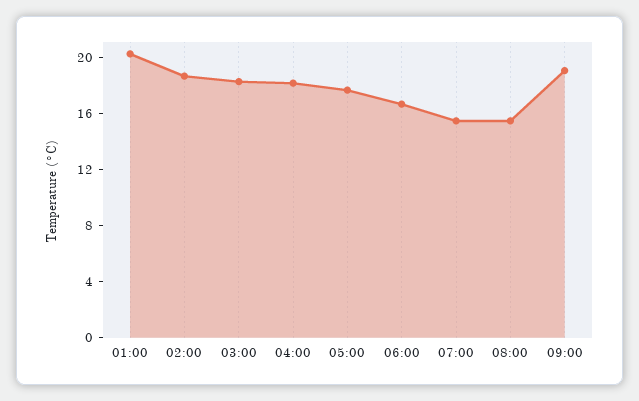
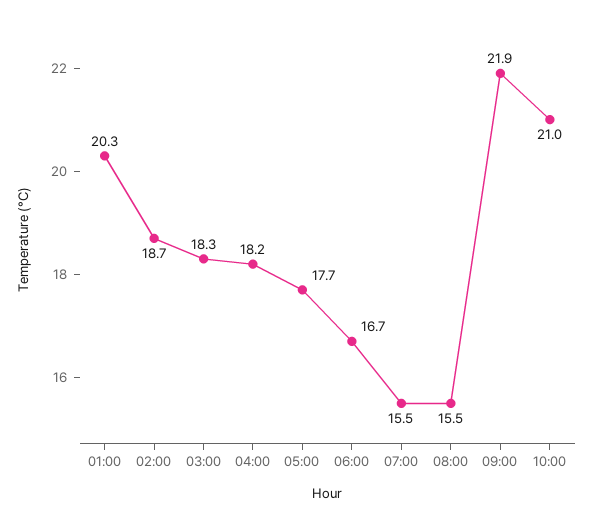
09:00: 19 -> 21.9
10:00: none -> 21

